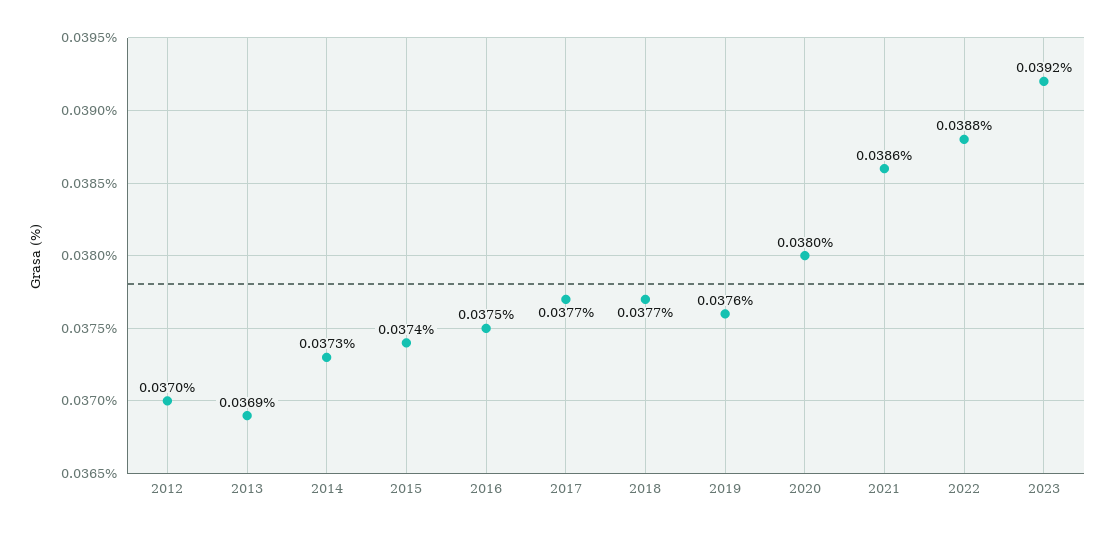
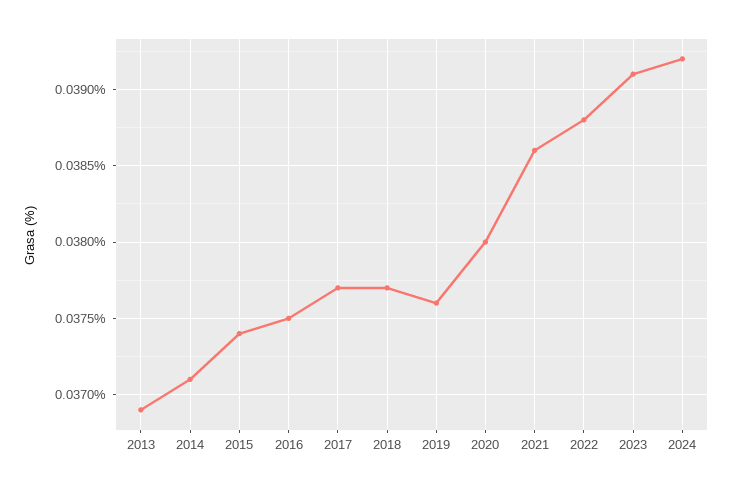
2012: 0.037 -> none
2014: 0.0373 -> 0.0371
2023: 0.0392 -> 0.0391
2024: none -> 0.0392

